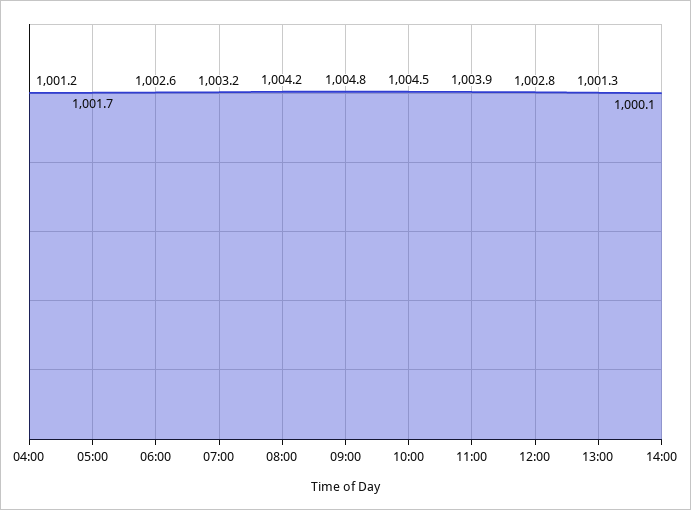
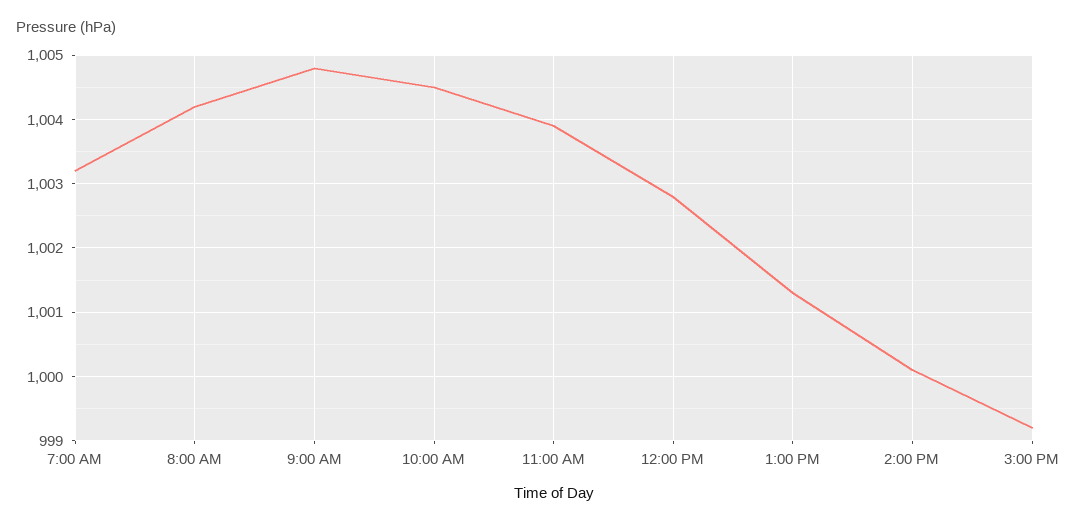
04:00: 1001.2 -> none
05:00: 1001.7 -> none
06:00: 1002.6 -> none
3:00 PM: none -> 999.2

